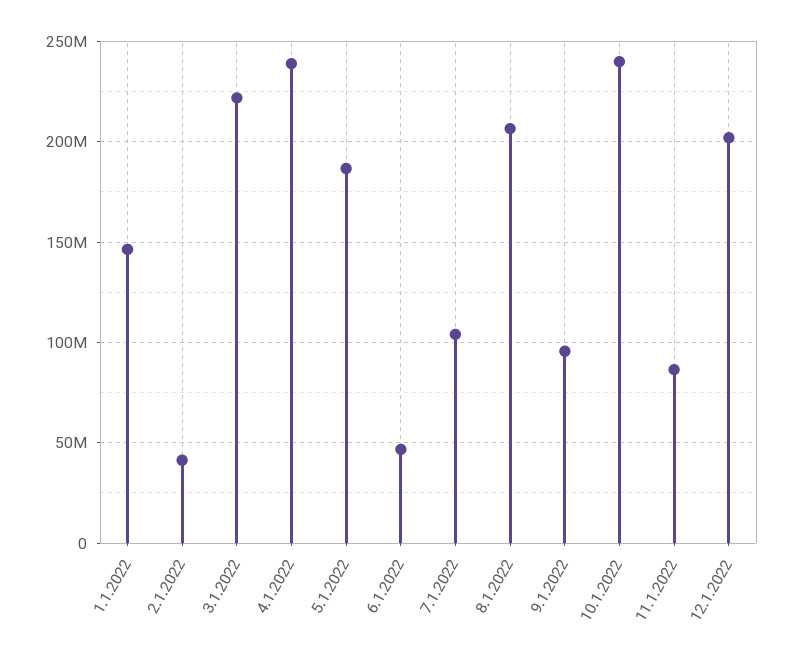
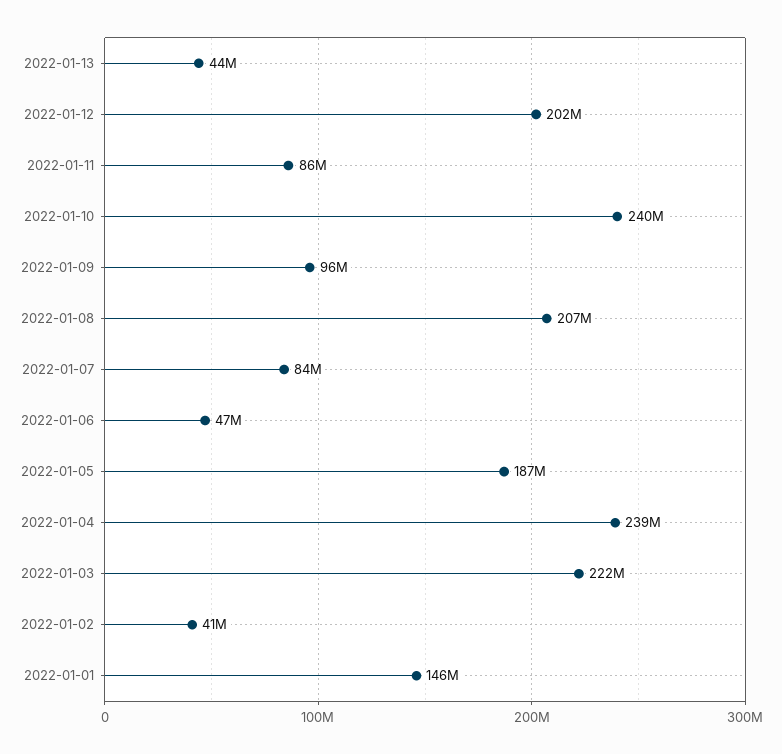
7.1.2022: 105000000 -> 84000000
2022-01-13: none -> 44000000

